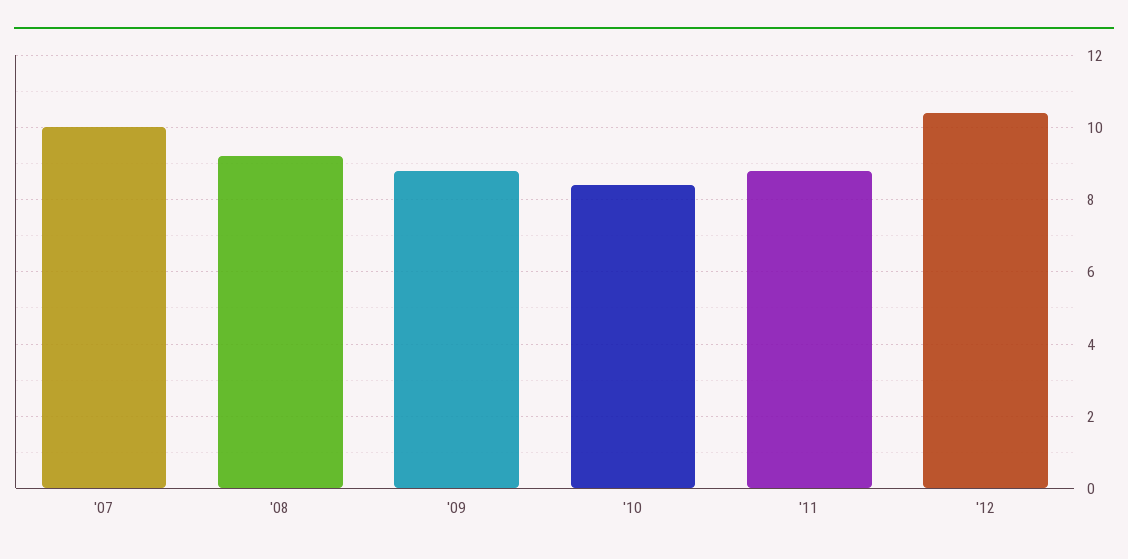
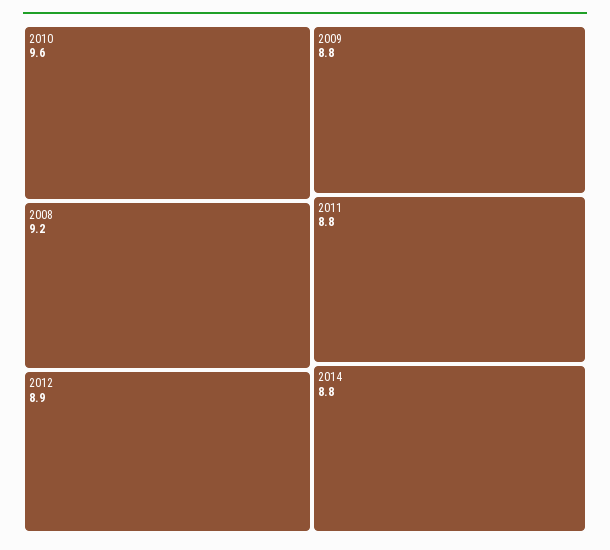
'07: 10 -> none
'10: 8.5 -> 9.6
'12: 10.5 -> 8.9
2014: none -> 8.8

